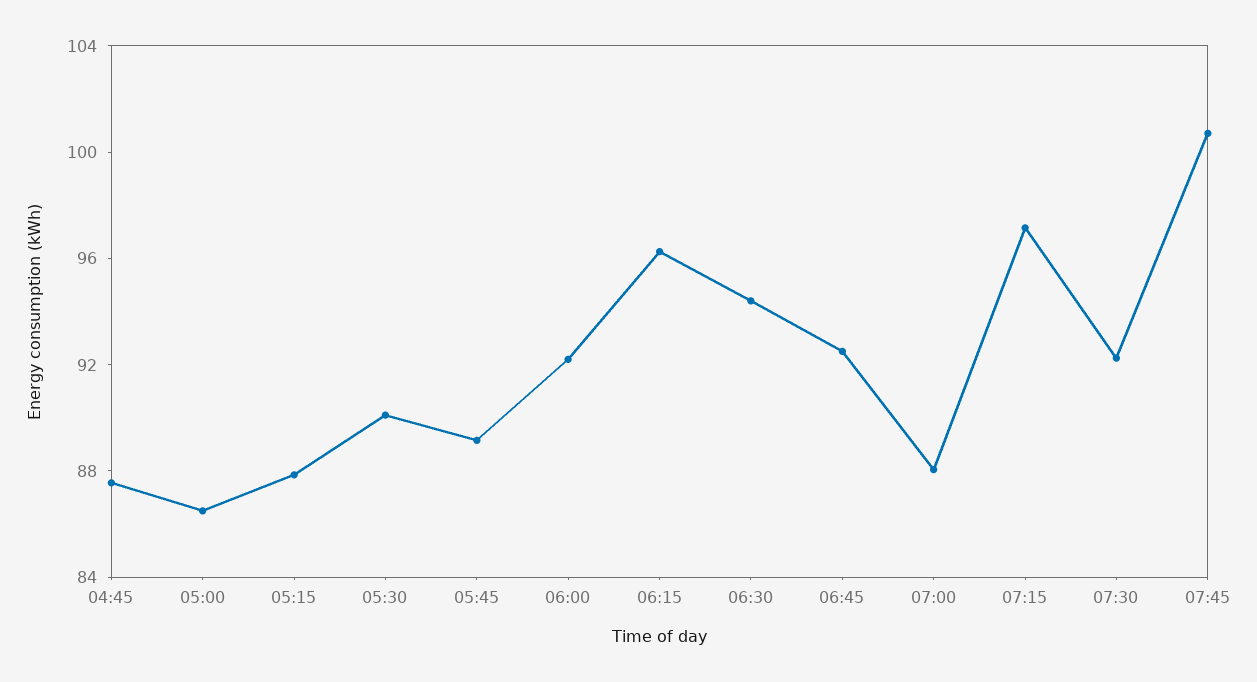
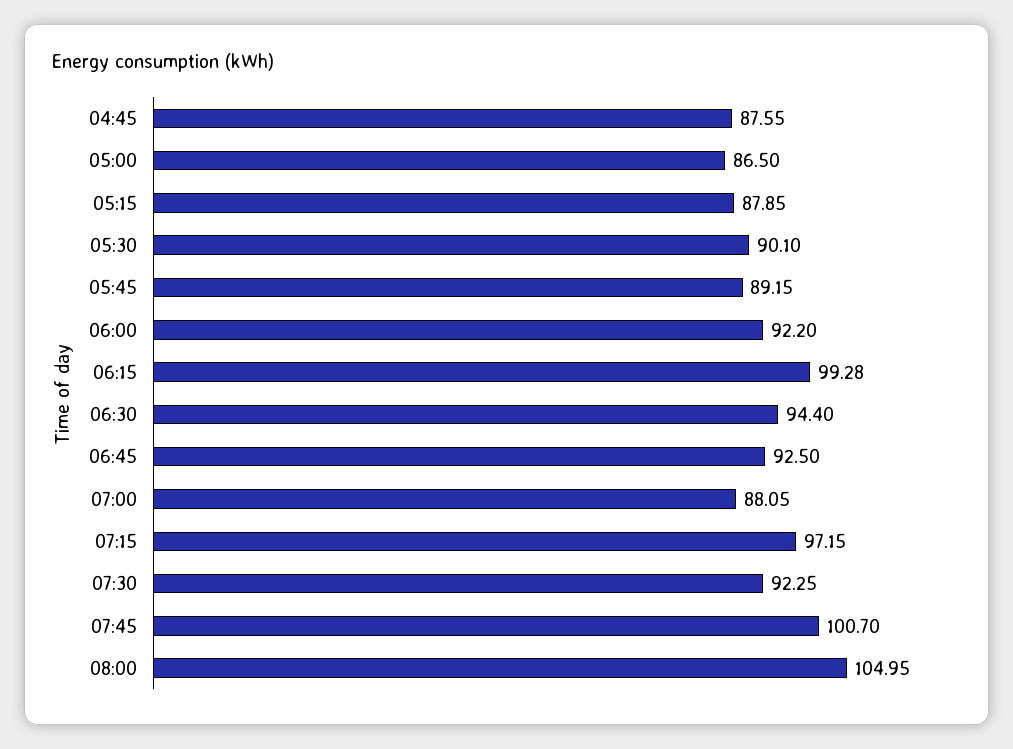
06:15: 96 -> 99.28
08:00: none -> 104.95

